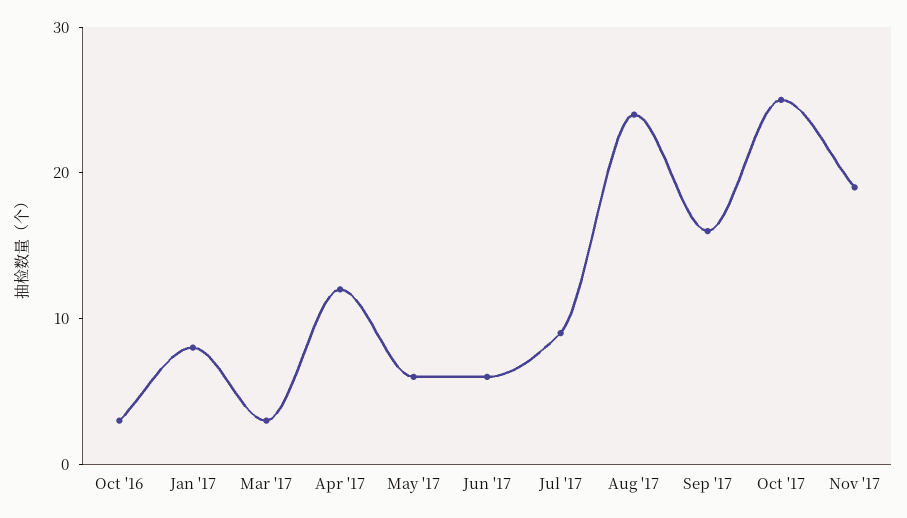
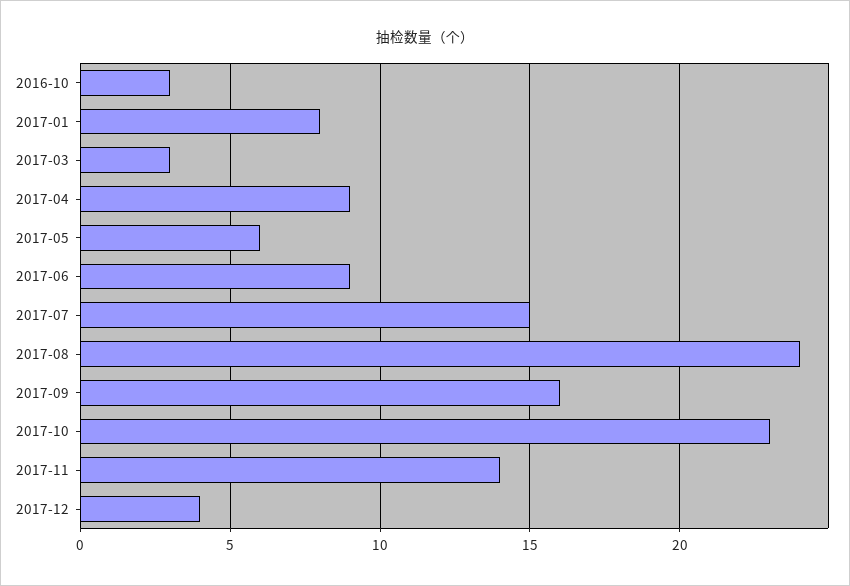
Apr '17: 12 -> 9
Jun '17: 6 -> 9
Jul '17: 9 -> 15
Oct '17: 25 -> 23
Nov '17: 19 -> 14
2017-12: none -> 4

